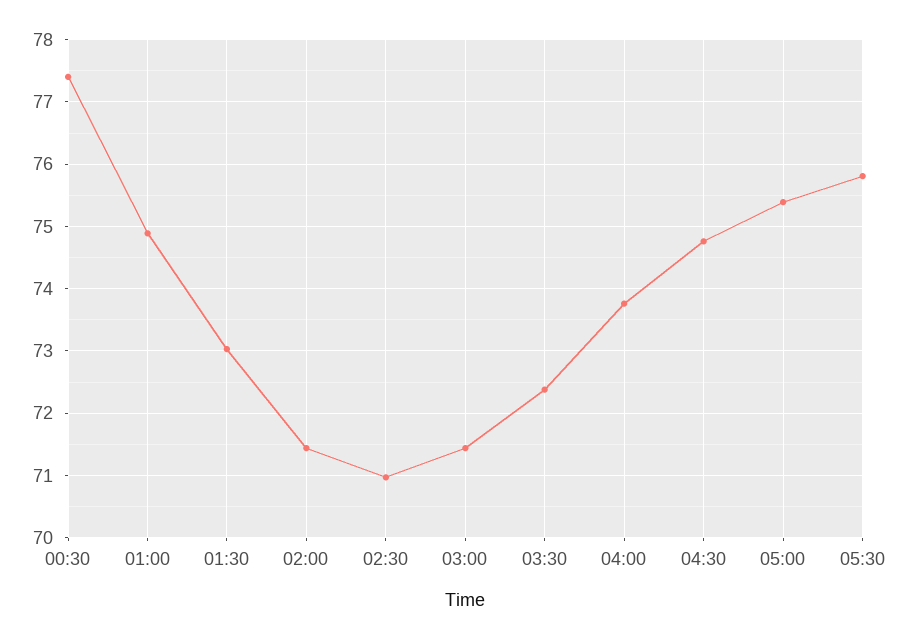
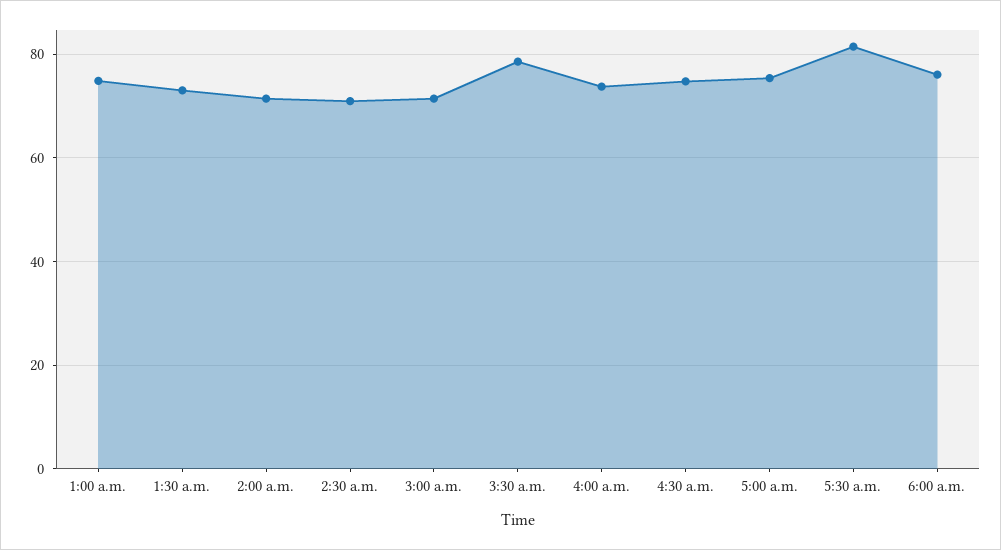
00:30: 77.4 -> none
03:30: 72.4 -> 78
05:30: 75.8 -> 82
6:00 a.m.: none -> 76

